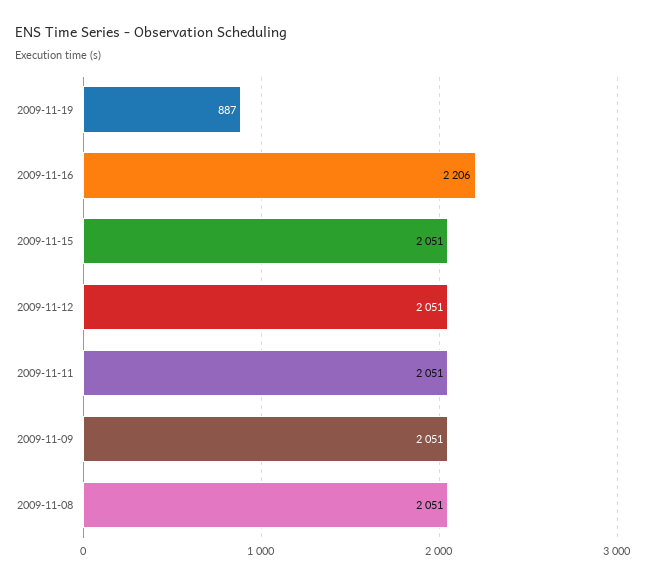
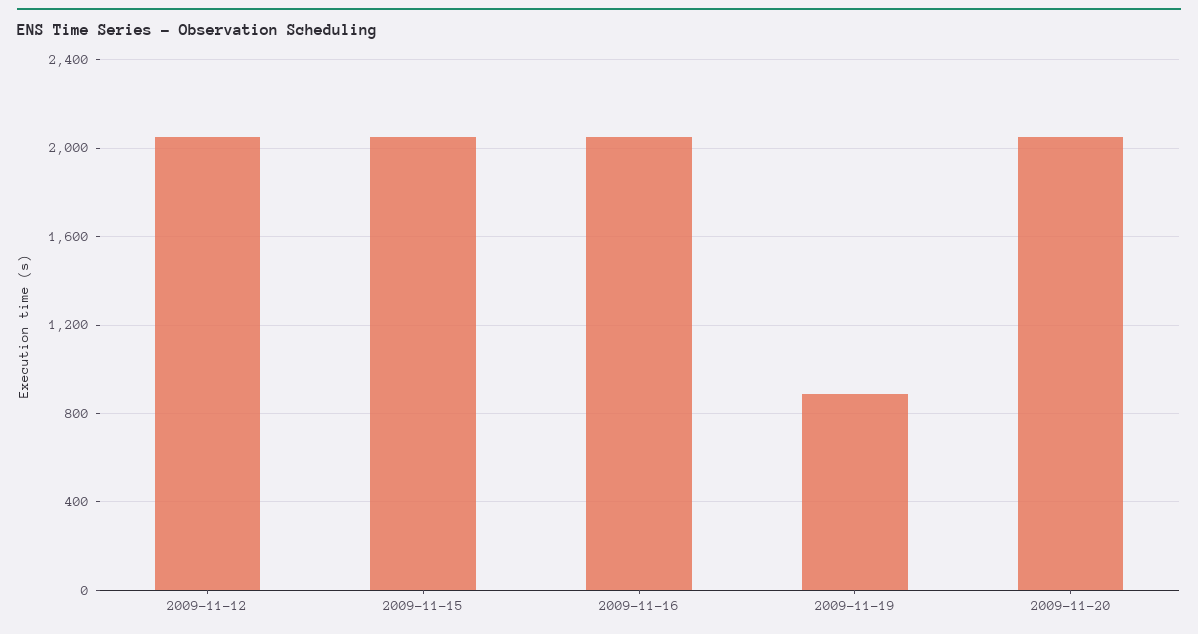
2009-11-16: 2206 -> 2050
2009-11-11: 2051 -> none
2009-11-09: 2051 -> none
2009-11-08: 2051 -> none
2009-11-20: none -> 2050

